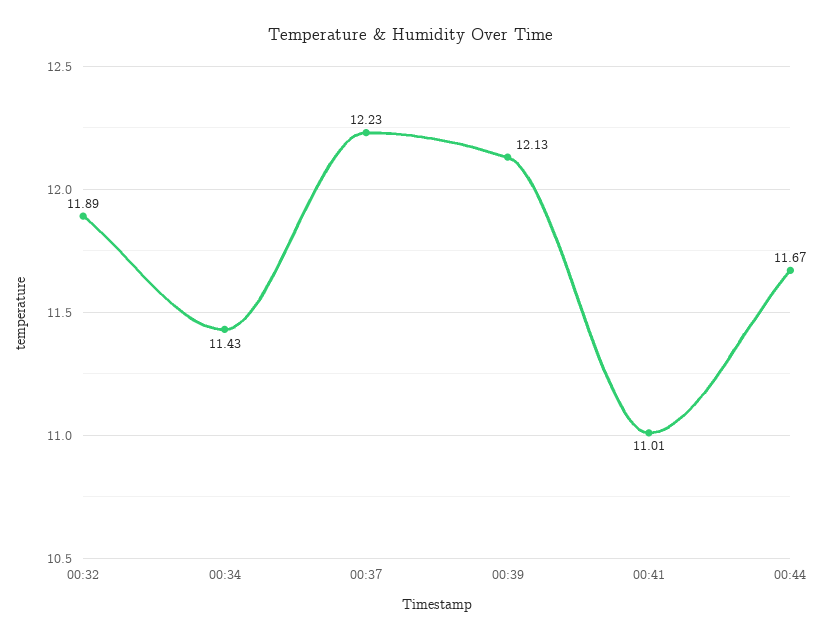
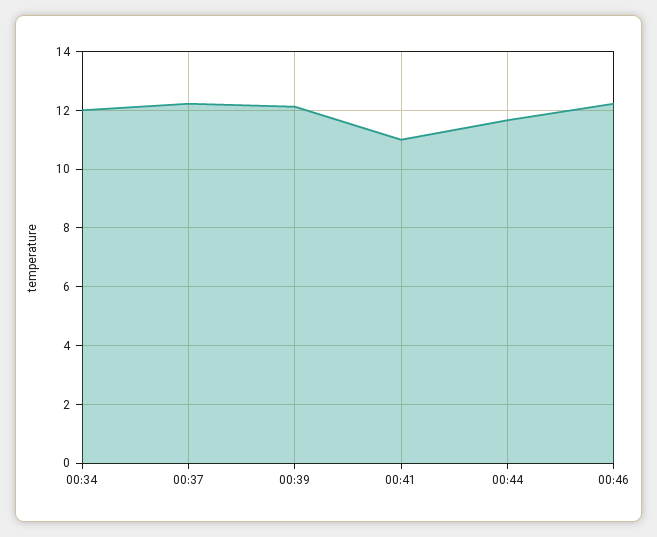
00:32: 11.89 -> none
00:34: 11.43 -> 12
00:46: none -> 12.25

